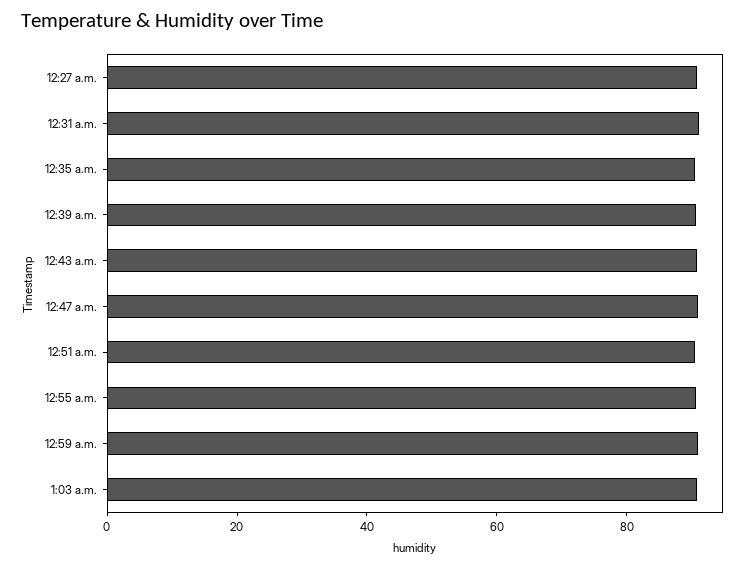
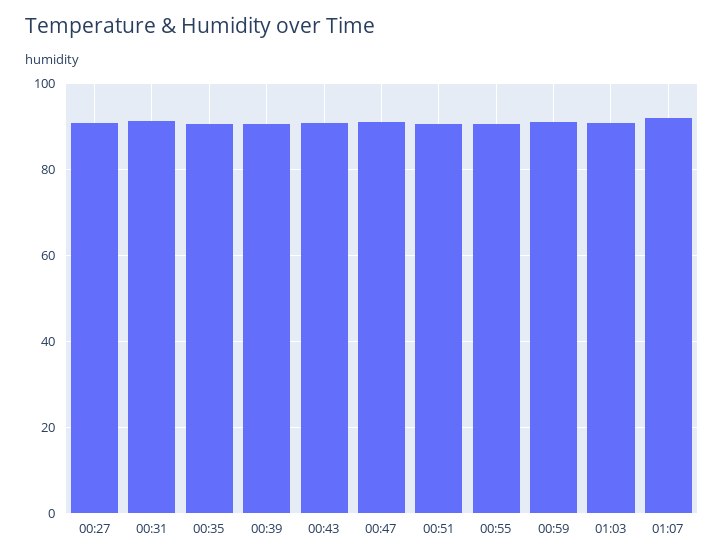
01:07: none -> 92

